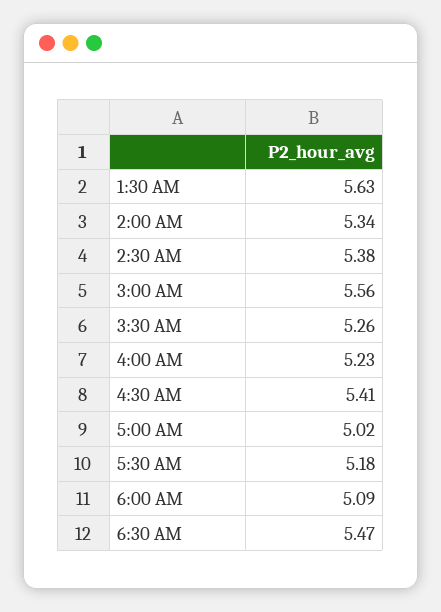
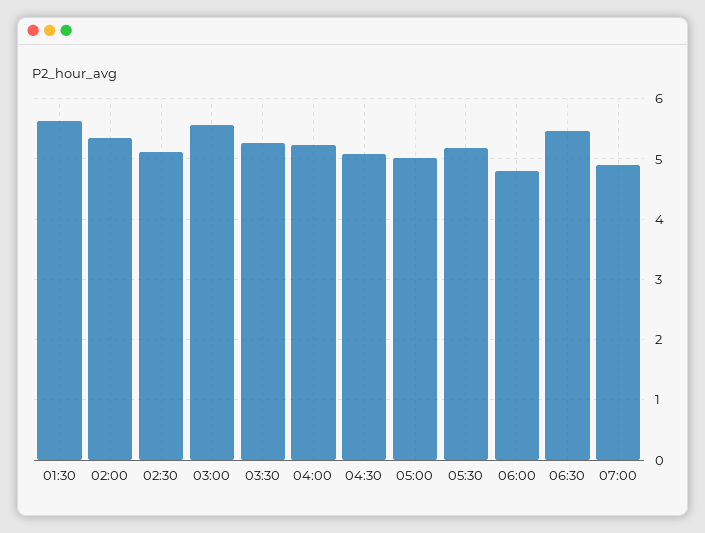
2:30 AM: 5.38 -> 5.1
4:30 AM: 5.41 -> 5.1
6:00 AM: 5.09 -> 4.8
07:00: none -> 4.9

